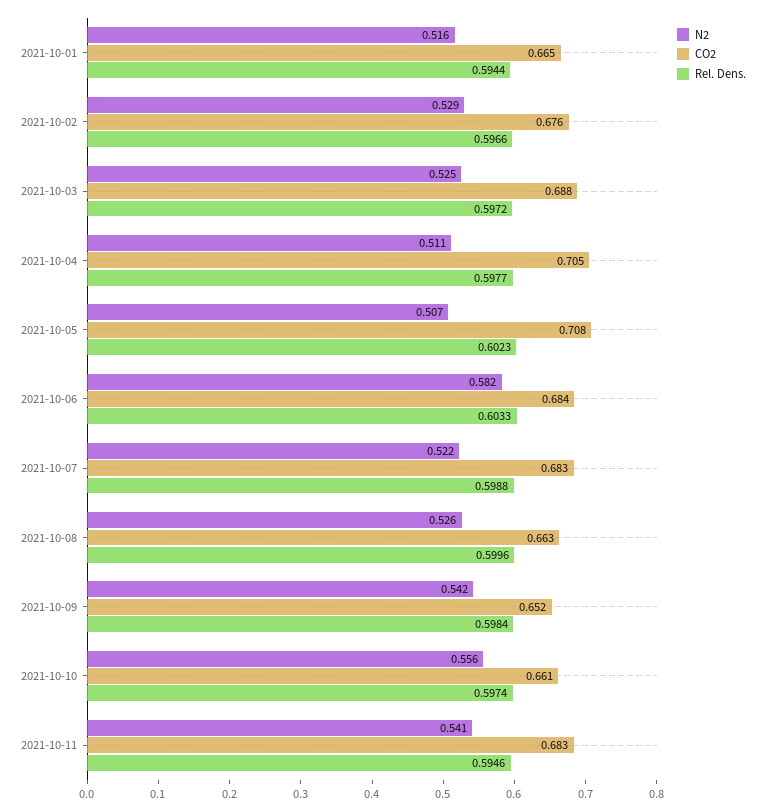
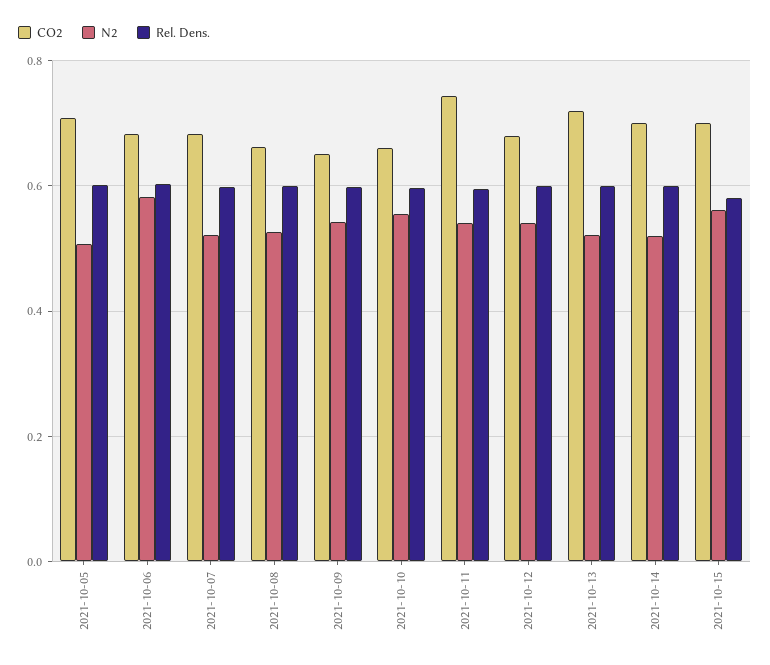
N2, 2021-10-01: 0.516 -> none
CO2, 2021-10-01: 0.665 -> none
Rel. Dens., 2021-10-01: 0.5944 -> none
N2, 2021-10-02: 0.529 -> none
CO2, 2021-10-02: 0.676 -> none
Rel. Dens., 2021-10-02: 0.5966 -> none
N2, 2021-10-03: 0.525 -> none
CO2, 2021-10-03: 0.688 -> none
Rel. Dens., 2021-10-03: 0.5972 -> none
N2, 2021-10-04: 0.511 -> none
CO2, 2021-10-04: 0.705 -> none
Rel. Dens., 2021-10-04: 0.5977 -> none
CO2, 2021-10-11: 0.683 -> 0.74
CO2, 2021-10-12: none -> 0.68
N2, 2021-10-12: none -> 0.54
Rel. Dens., 2021-10-12: none -> 0.6
CO2, 2021-10-13: none -> 0.72
N2, 2021-10-13: none -> 0.52
Rel. Dens., 2021-10-13: none -> 0.6
CO2, 2021-10-14: none -> 0.7
N2, 2021-10-14: none -> 0.52
Rel. Dens., 2021-10-14: none -> 0.6
CO2, 2021-10-15: none -> 0.7
N2, 2021-10-15: none -> 0.56
Rel. Dens., 2021-10-15: none -> 0.58

